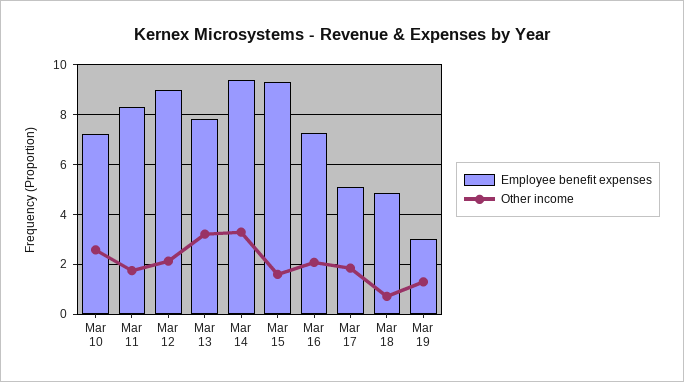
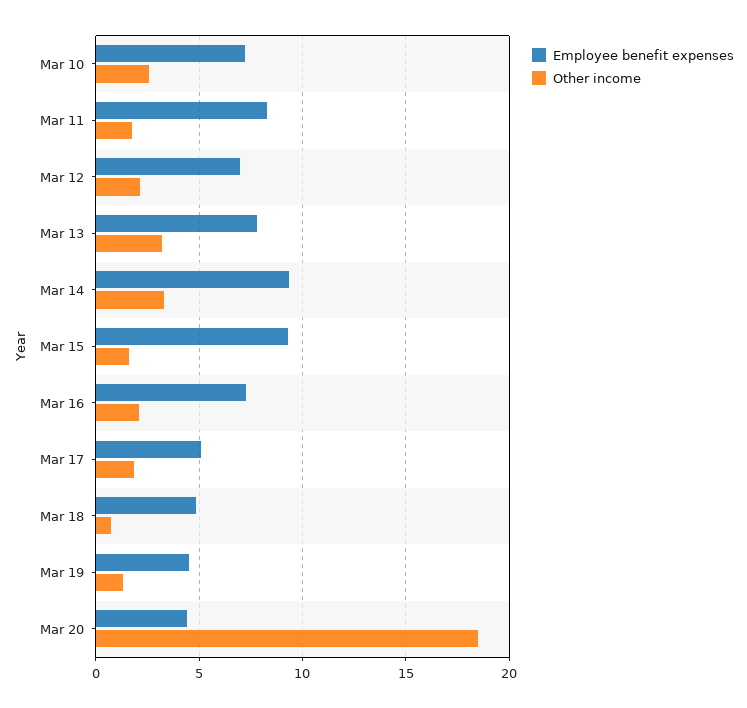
Employee benefit expenses, Mar 12: 9 -> 7
Employee benefit expenses, Mar 19: 3 -> 4.5
Employee benefit expenses, Mar 20: none -> 4.5
Other income, Mar 20: none -> 18.5

